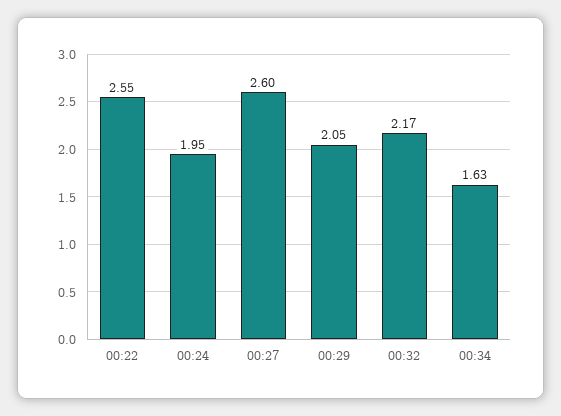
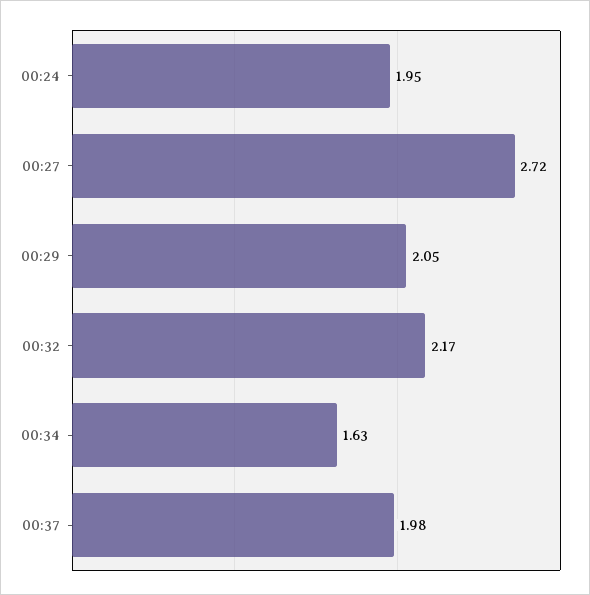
00:22: 2.55 -> none
00:27: 2.6 -> 2.72
00:37: none -> 1.98

